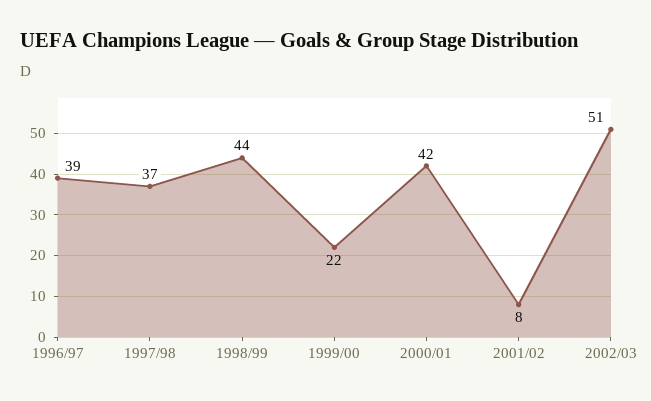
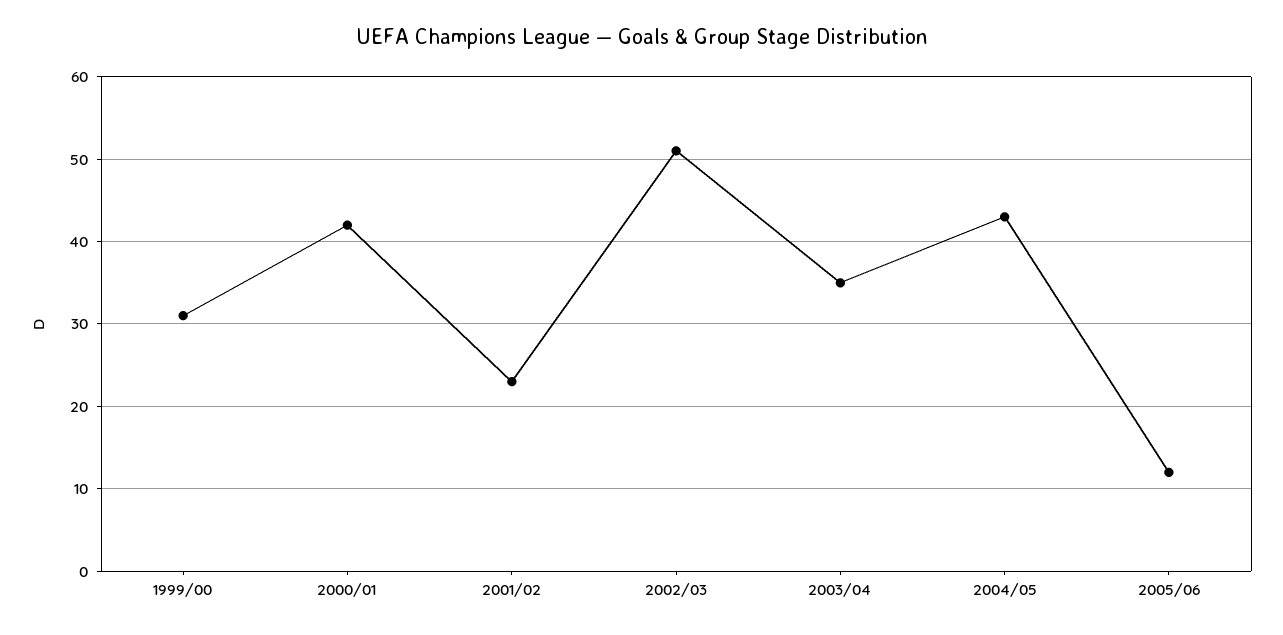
1996/97: 39 -> none
1997/98: 37 -> none
1998/99: 44 -> none
1999/00: 22 -> 31
2001/02: 8 -> 23
2003/04: none -> 35
2004/05: none -> 43
2005/06: none -> 12

